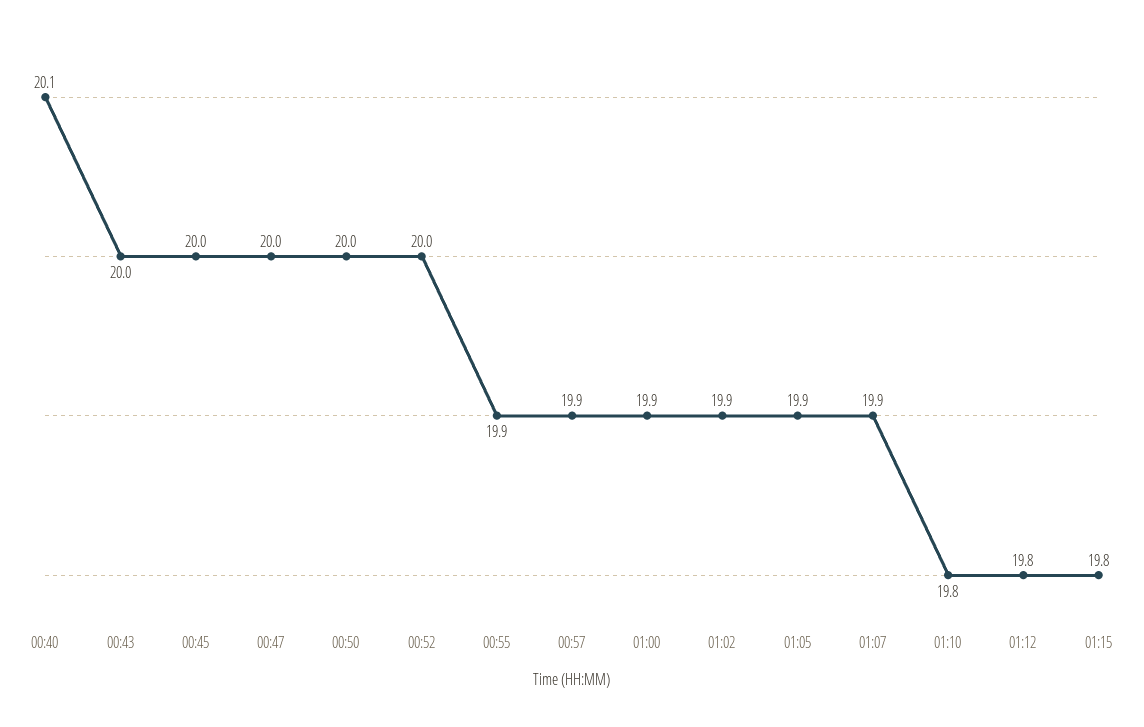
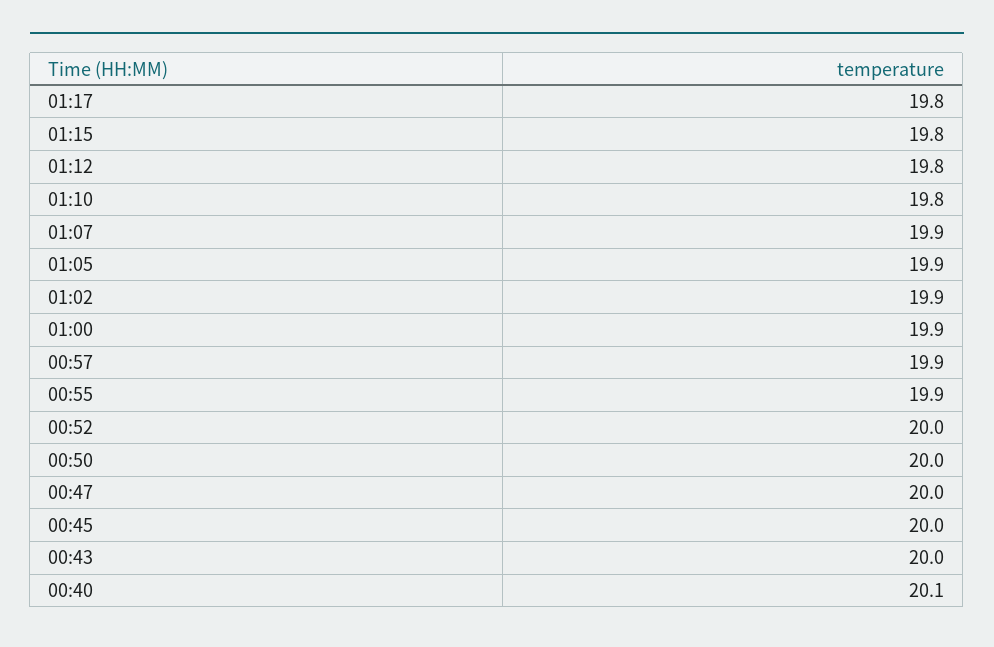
01:17: none -> 19.8

